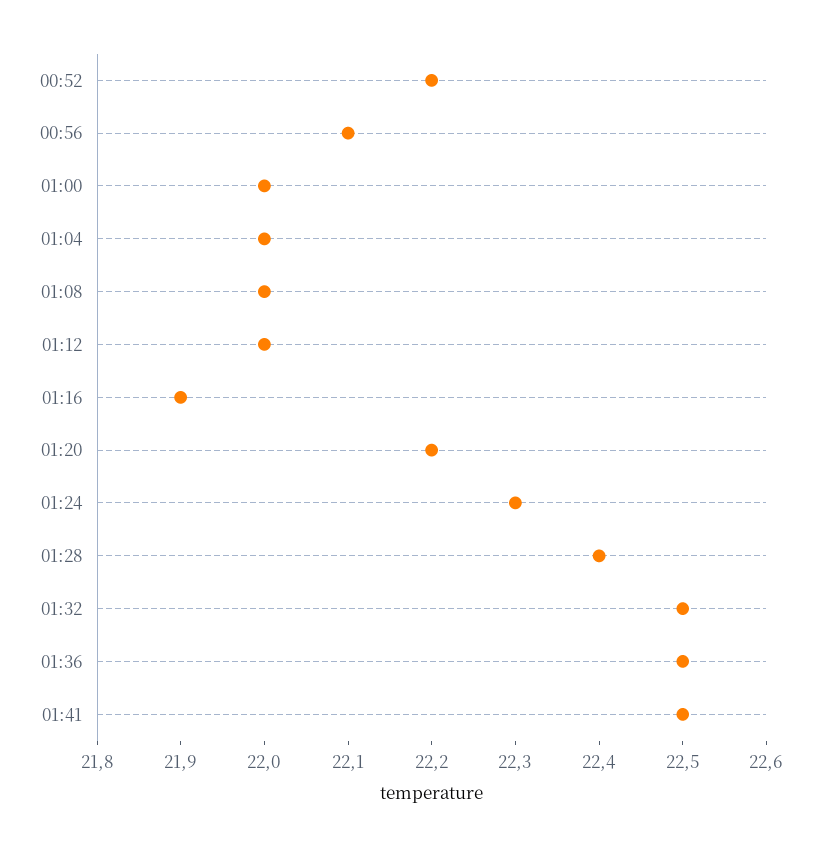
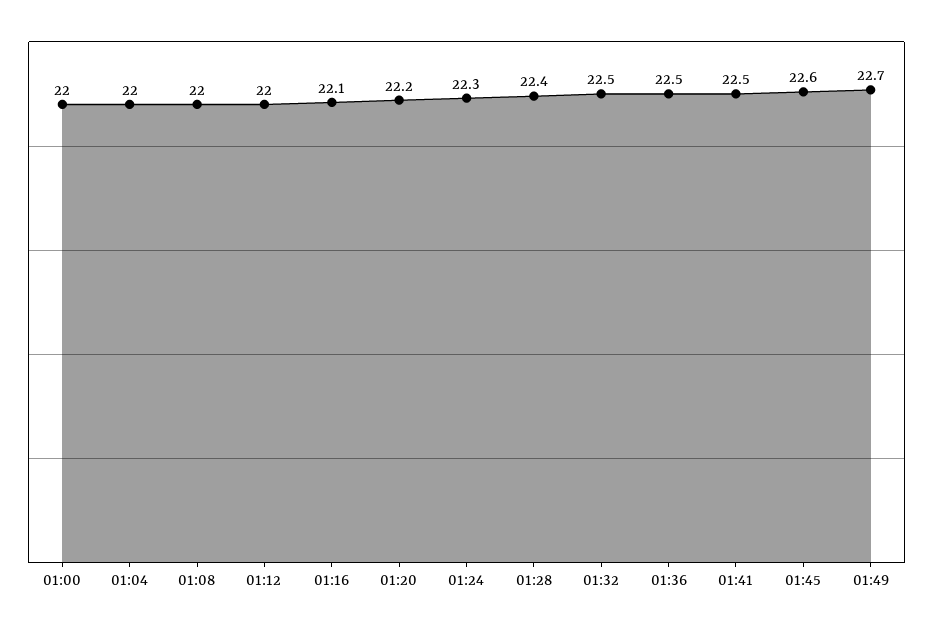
00:52: 22.2 -> none
00:56: 22.1 -> none
01:16: 21.9 -> 22.1
01:45: none -> 22.6
01:49: none -> 22.7

